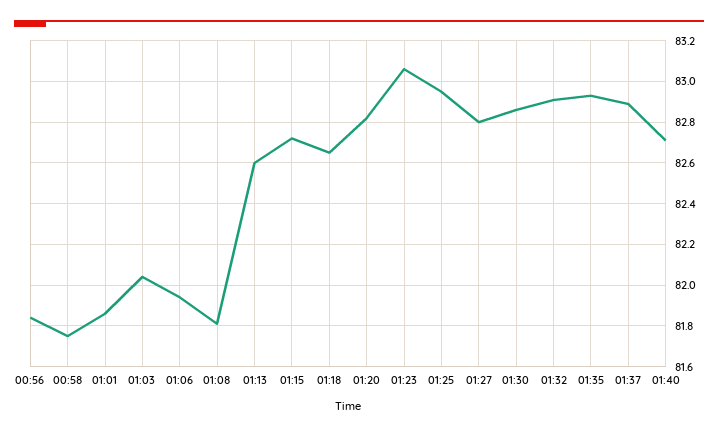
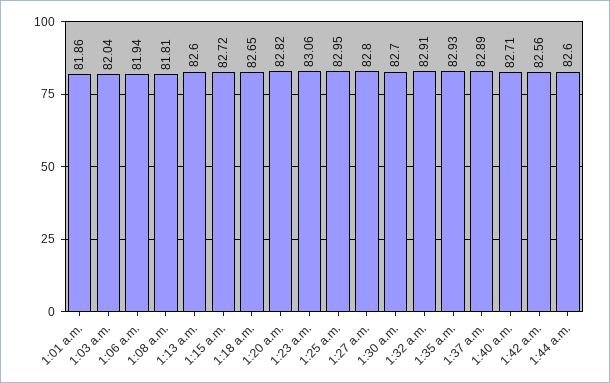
00:56: 81.85 -> none
00:58: 81.75 -> none
01:30: 82.85 -> 82.7
1:42 a.m.: none -> 82.56
1:44 a.m.: none -> 82.6

